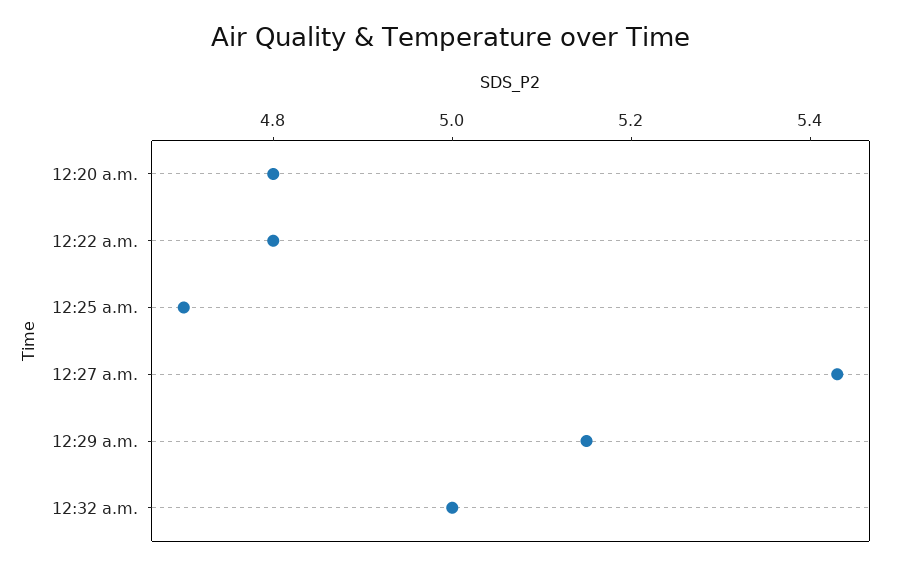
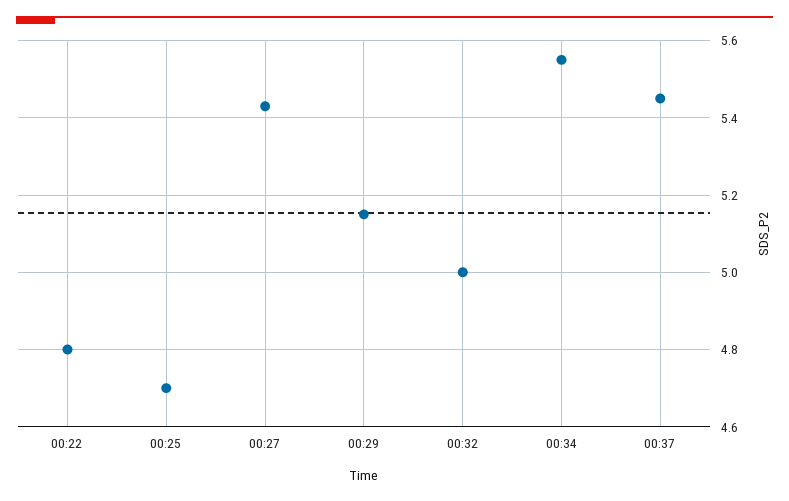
12:20 a.m.: 4.8 -> none
00:34: none -> 5.55
00:37: none -> 5.45

